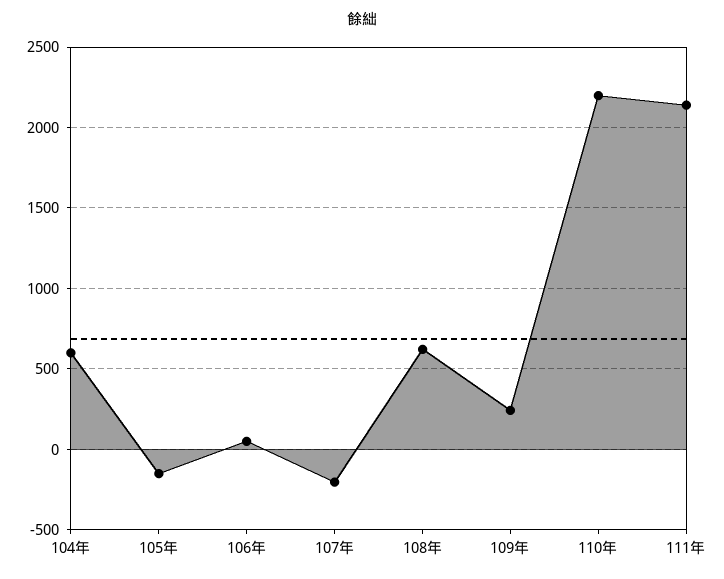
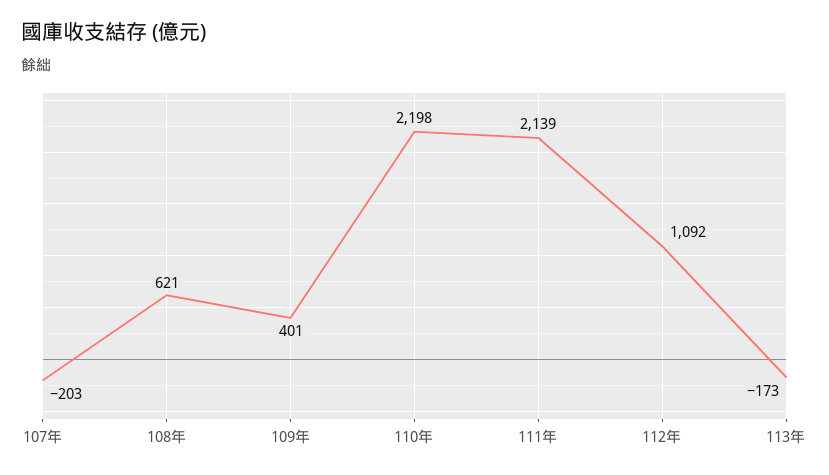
104年: 600 -> none
105年: -150 -> none
106年: 50 -> none
109年: 250 -> 401
112年: none -> 1092
113年: none -> -173

